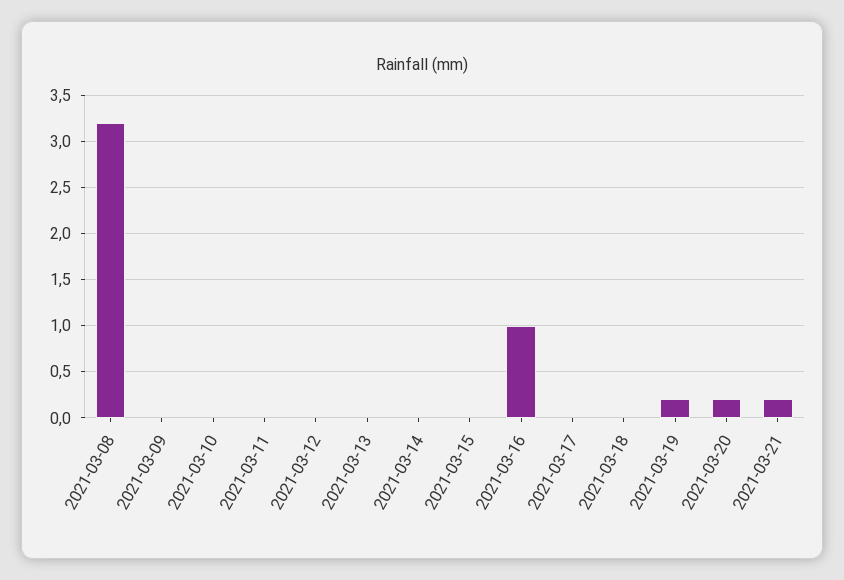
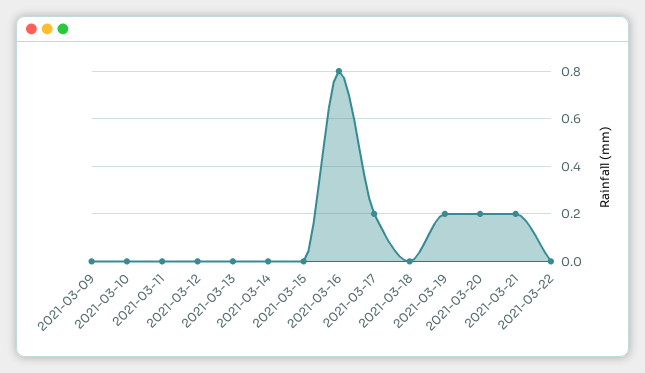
2021-03-08: 3.2 -> none
2021-03-16: 1 -> 0.8
2021-03-17: 0 -> 0.2
2021-03-22: none -> 0

